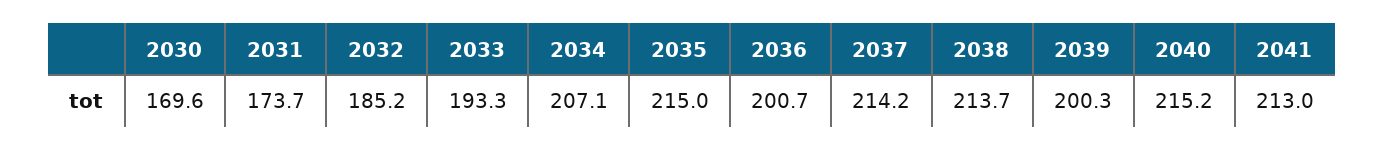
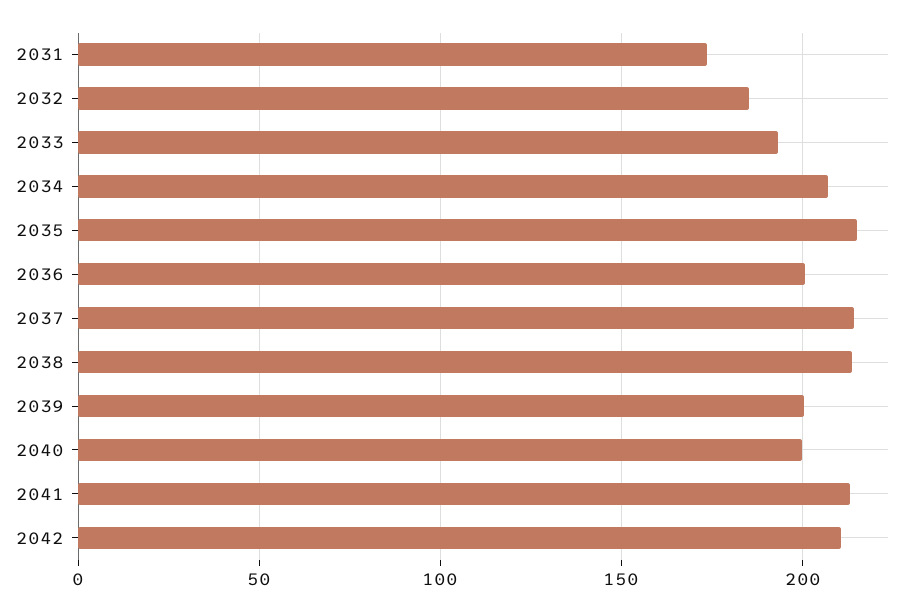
2030: 169.6 -> none
2040: 215.2 -> 200
2042: none -> 210

